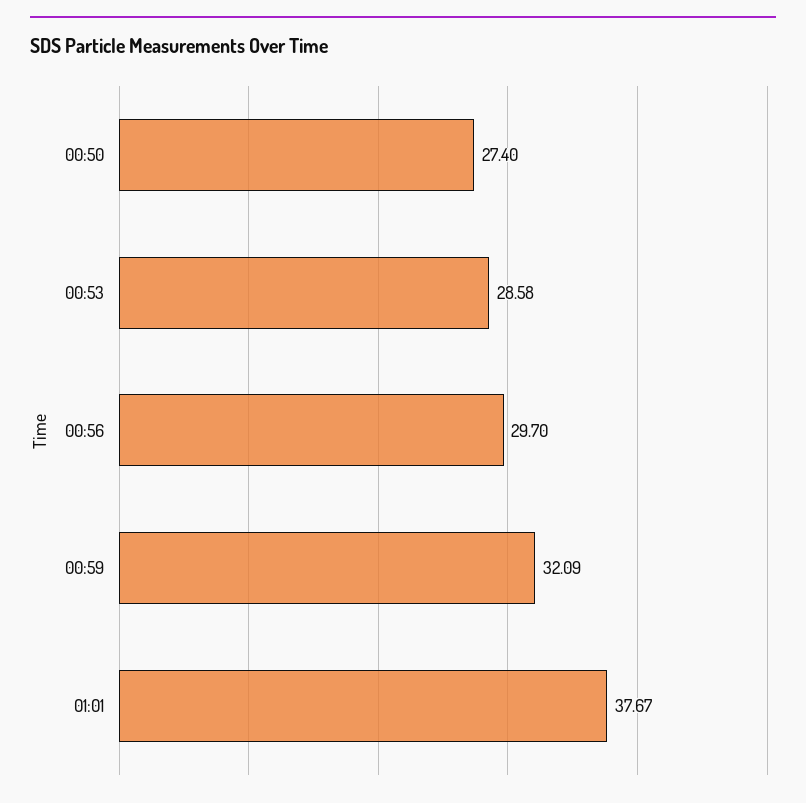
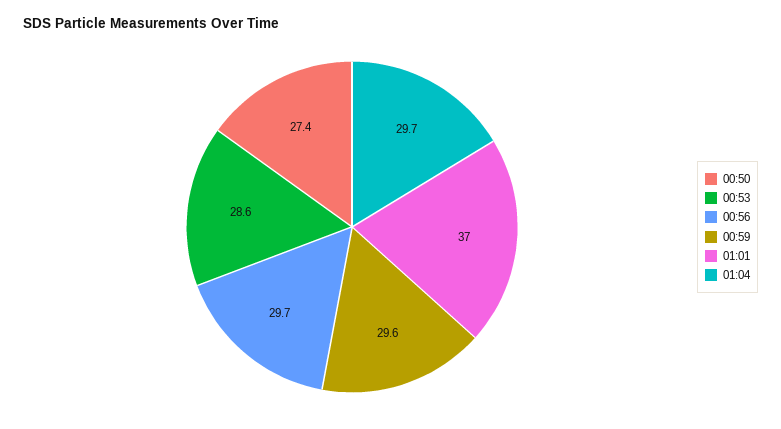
00:59: 32.09 -> 29.6
01:01: 37.67 -> 37
01:04: none -> 29.7

